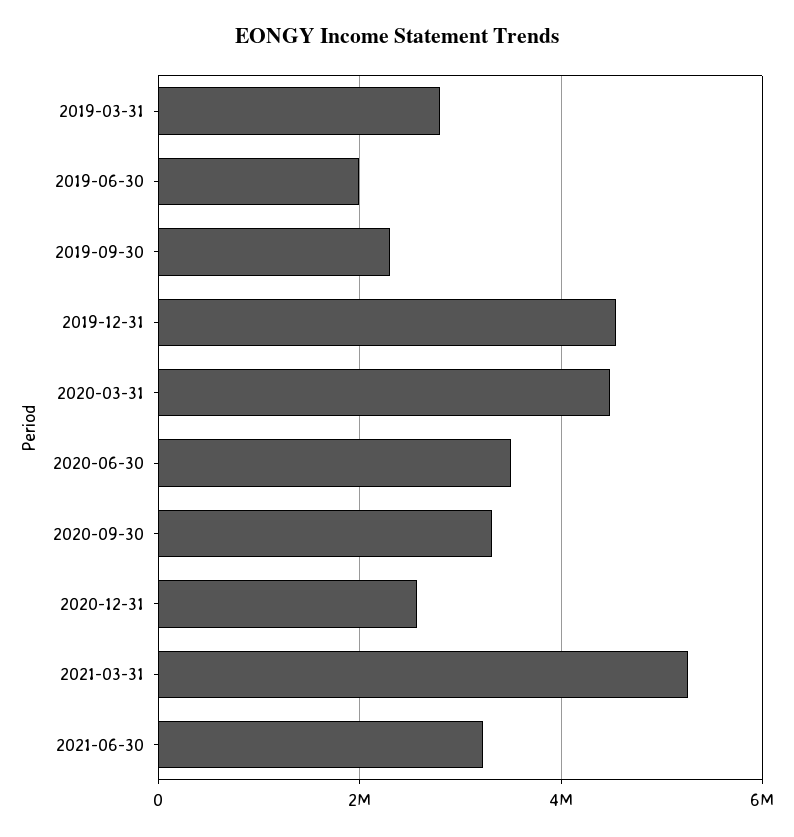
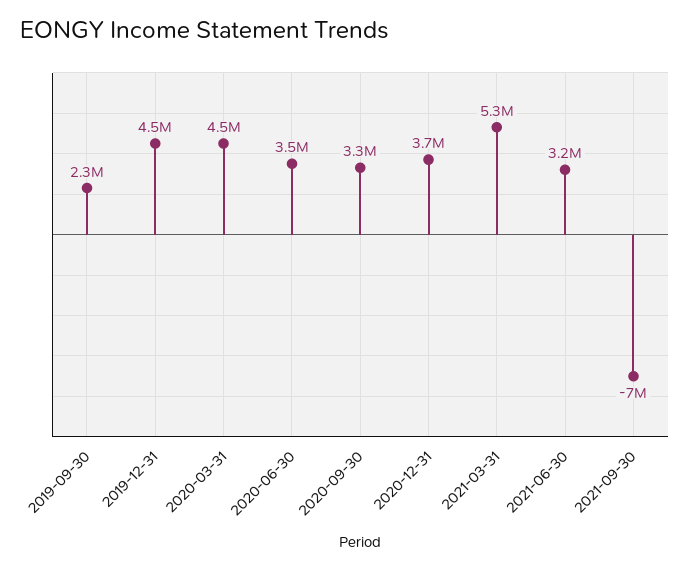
2019-03-31: 2800000 -> none
2019-06-30: 2000000 -> none
2020-12-31: 2600000 -> 3700000
2021-09-30: none -> -7000000

